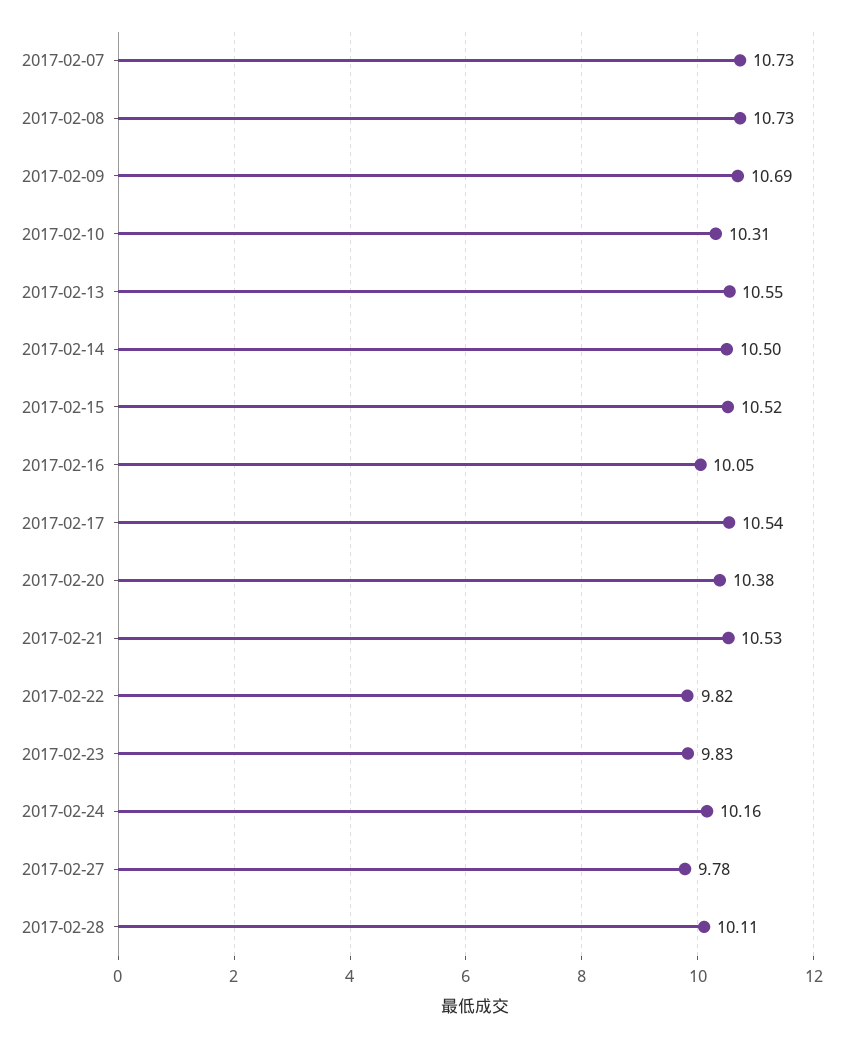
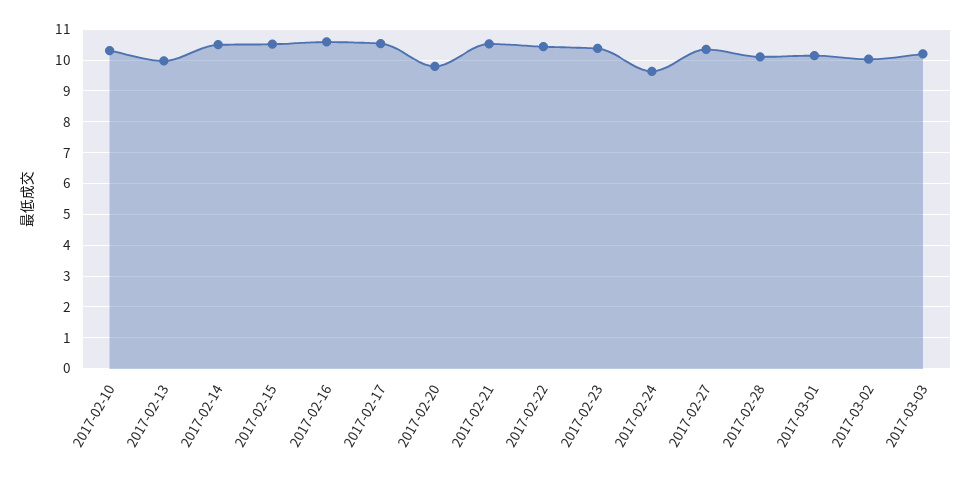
2017-02-07: 10.73 -> none
2017-02-08: 10.73 -> none
2017-02-09: 10.69 -> none
2017-02-13: 10.55 -> 10
2017-02-16: 10.05 -> 10.6
2017-02-20: 10.38 -> 9.8
2017-02-22: 9.82 -> 10.4
2017-02-23: 9.83 -> 10.4
2017-02-24: 10.16 -> 9.6
2017-02-27: 9.78 -> 10.4
2017-03-01: none -> 10.2
2017-03-02: none -> 10
2017-03-03: none -> 10.2

